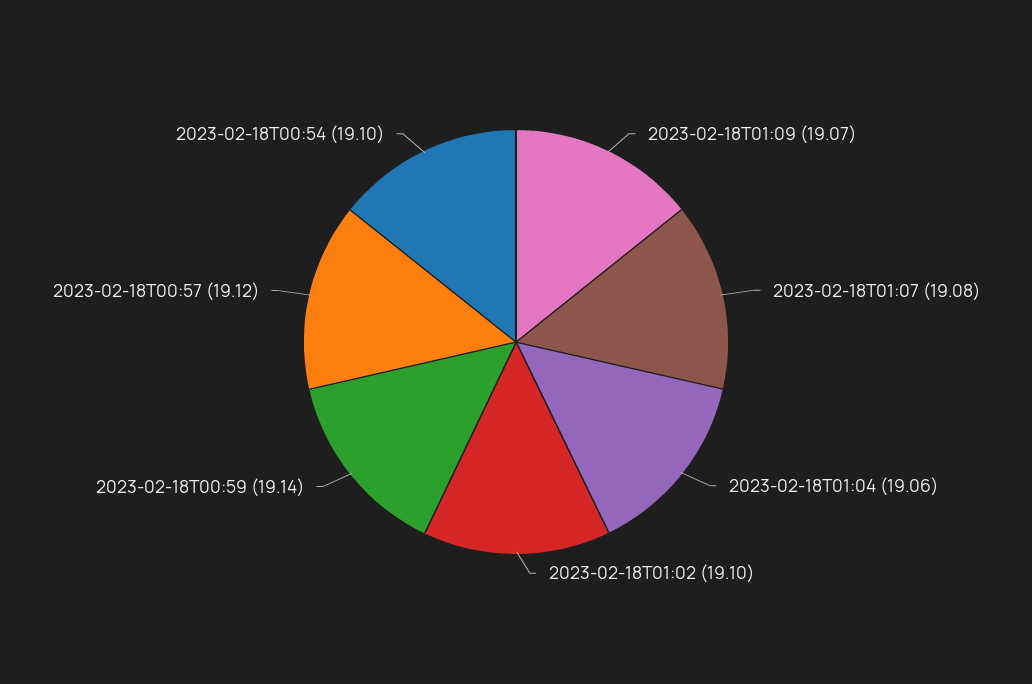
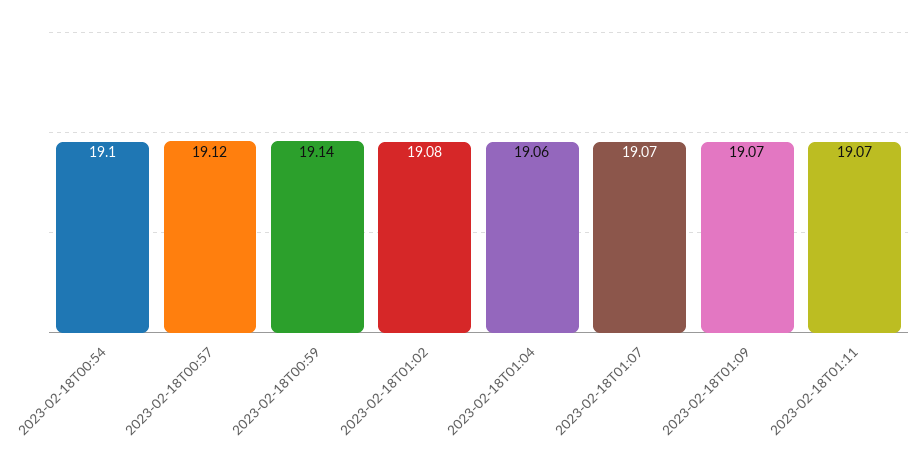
2023-02-18T01:07: 19.08 -> 19.07
2023-02-18T01:02: 19.1 -> 19.08
2023-02-18T01:11: none -> 19.07

